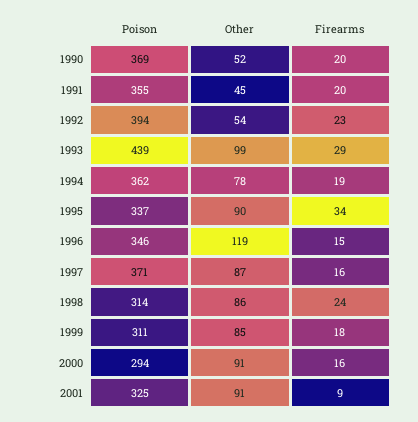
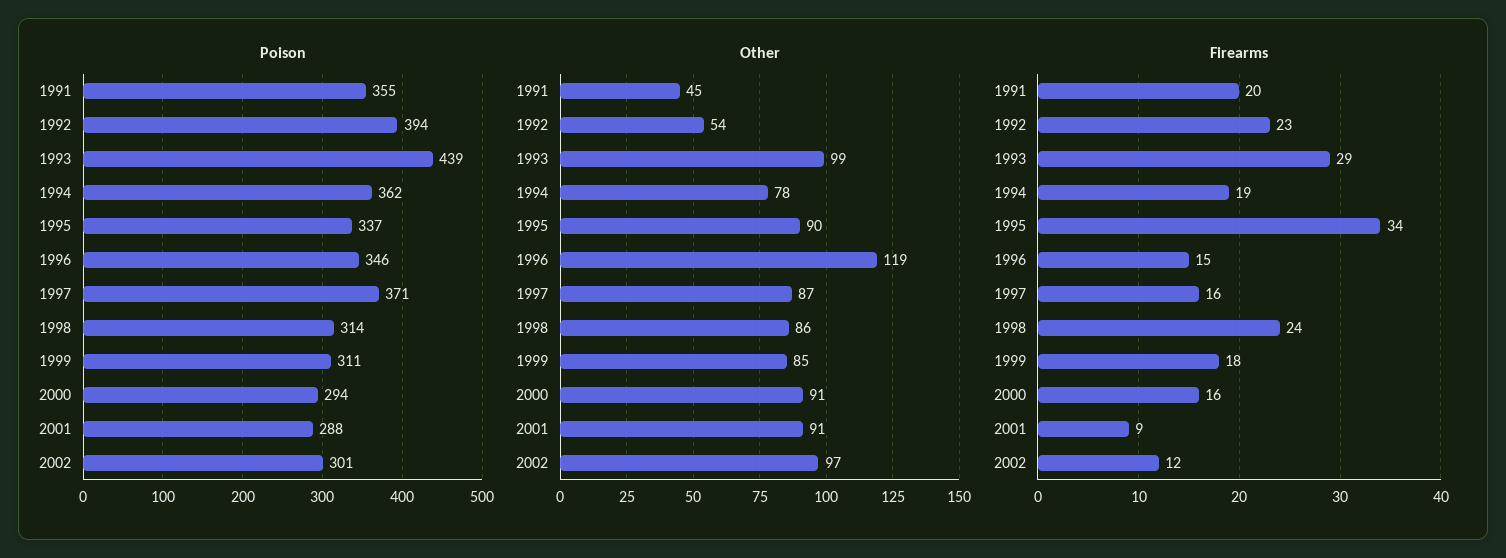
Poison, 1990: 369 -> none
Other, 1990: 52 -> none
Firearms, 1990: 20 -> none
Poison, 2001: 325 -> 288
Poison, 2002: none -> 301
Other, 2002: none -> 97
Firearms, 2002: none -> 12

